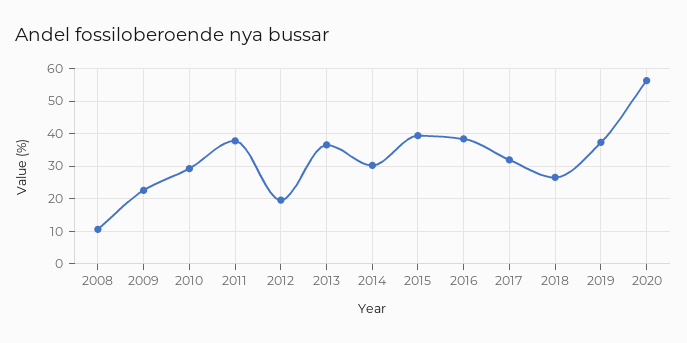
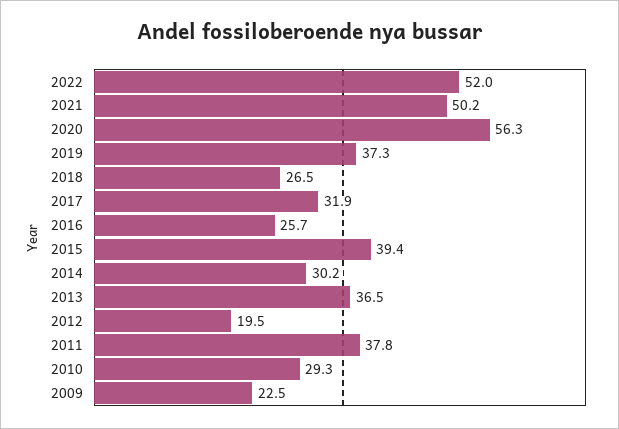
2008: 10 -> none
2016: 38 -> 25.7
2022: none -> 52
2021: none -> 50.2

